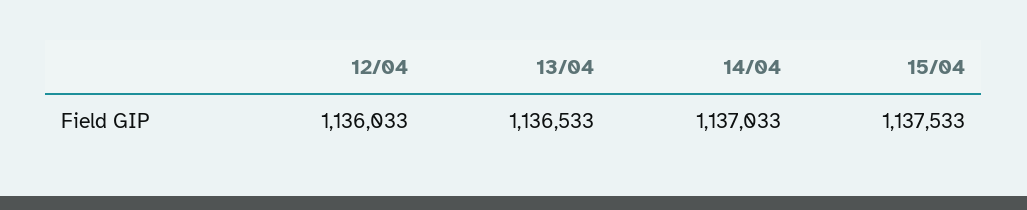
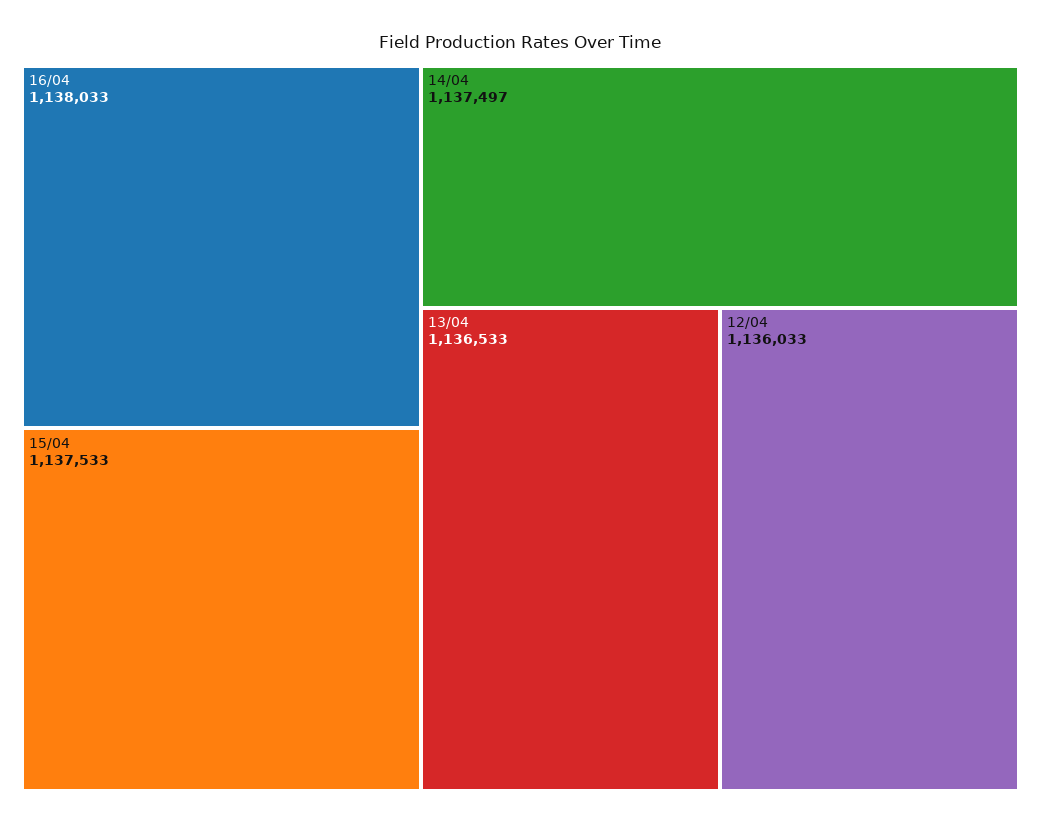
14/04: 1137033 -> 1137497
16/04: none -> 1138033

